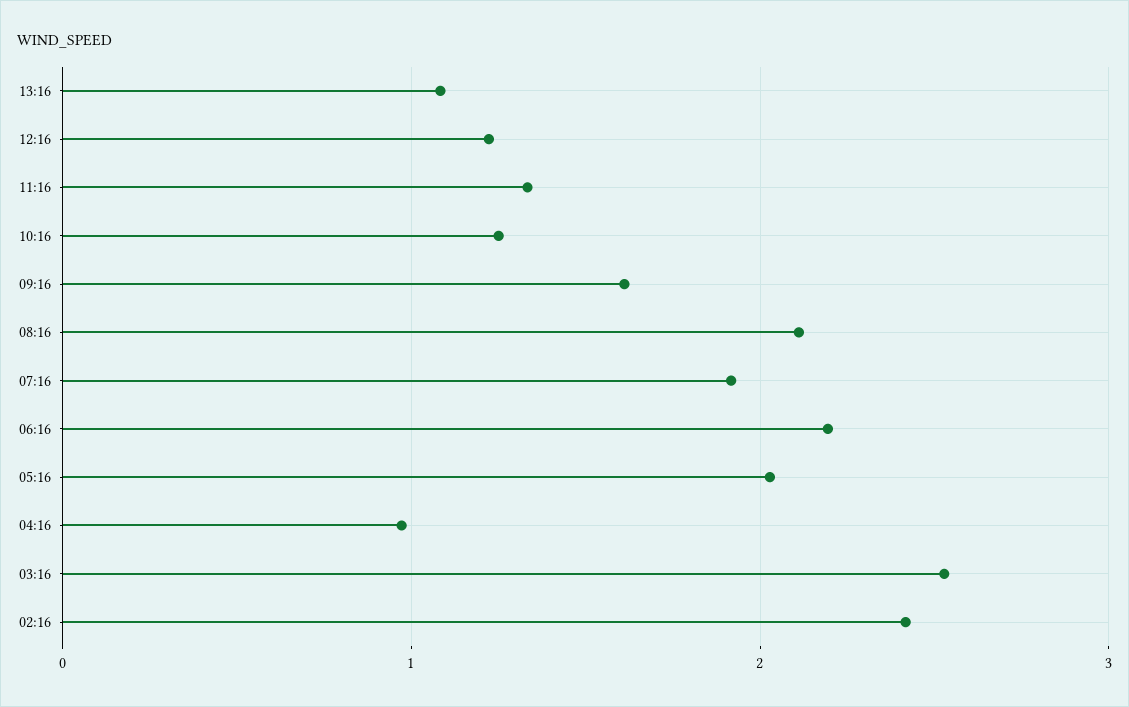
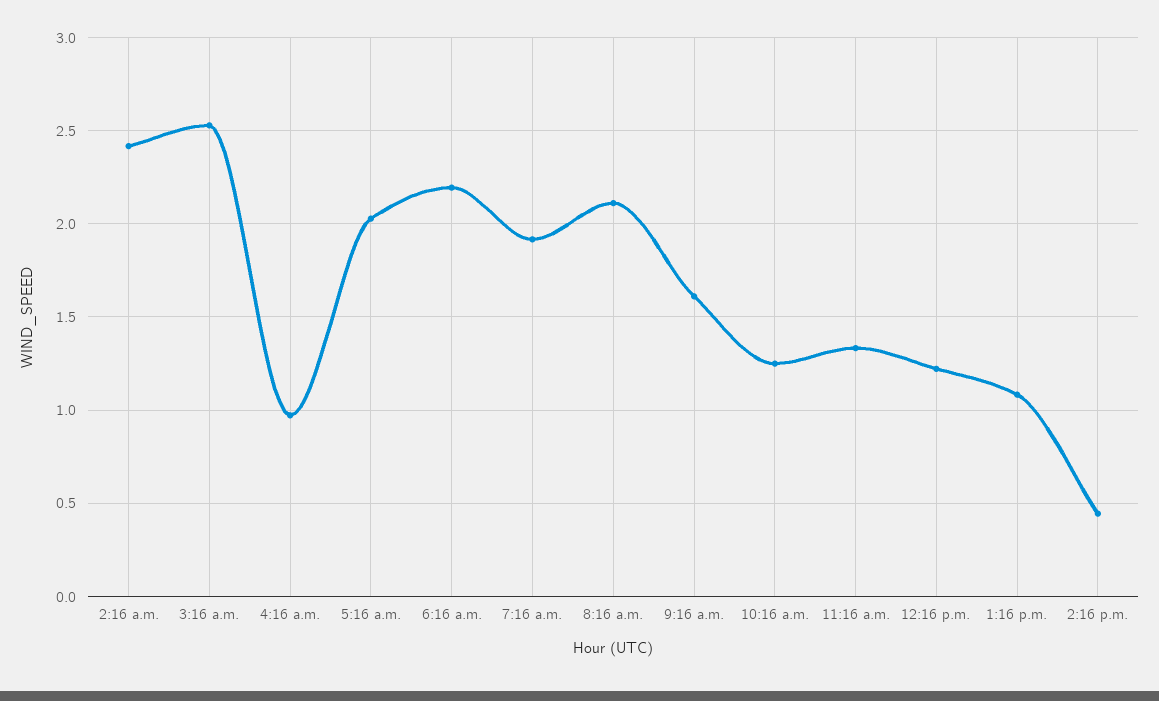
2:16 p.m.: none -> 0.45

